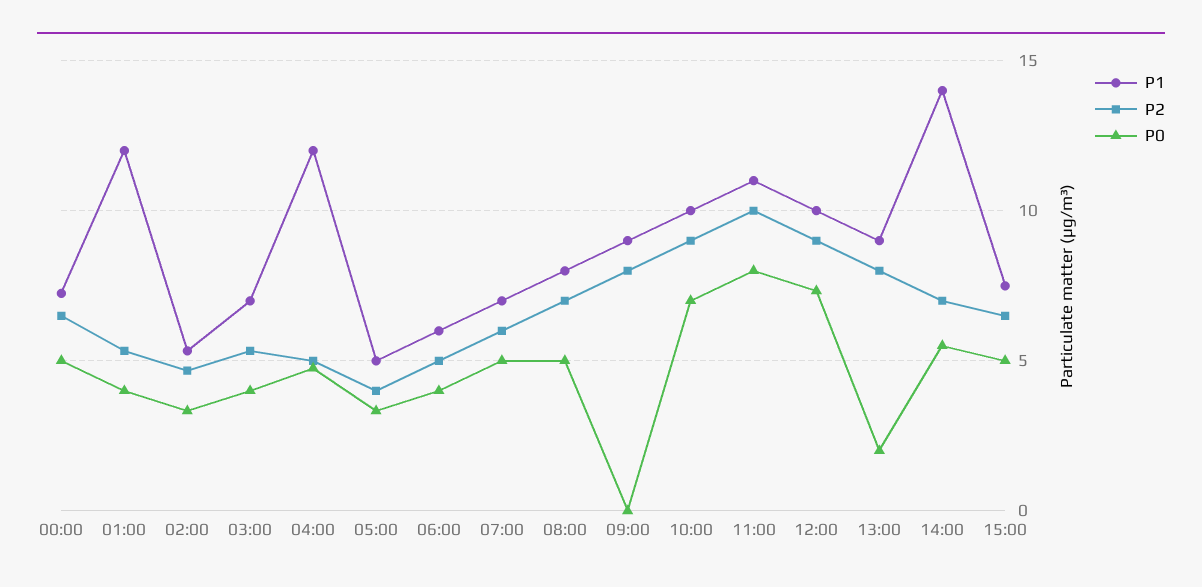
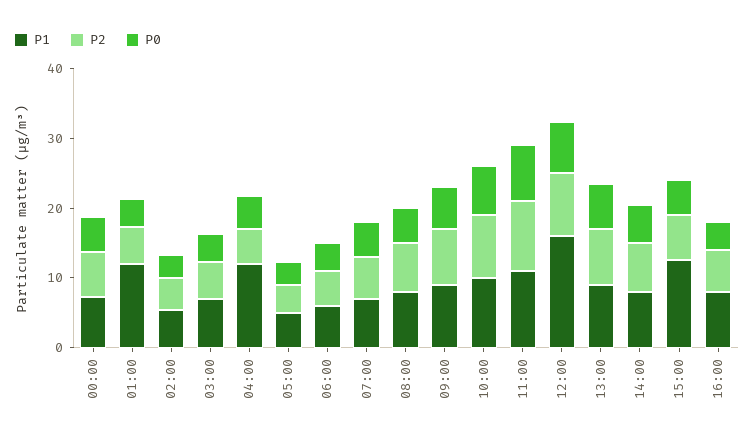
P0, 09:00: 0 -> 6
P1, 12:00: 10 -> 16
P0, 13:00: 2 -> 6
P1, 14:00: 14 -> 8
P1, 15:00: 7.5 -> 12
P1, 16:00: none -> 8
P2, 16:00: none -> 6
P0, 16:00: none -> 4

